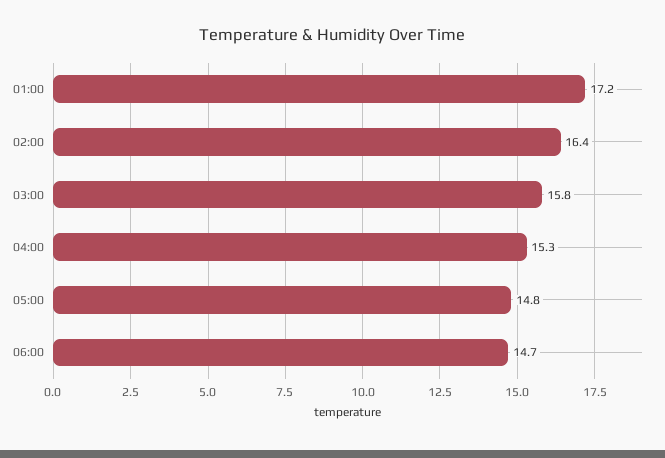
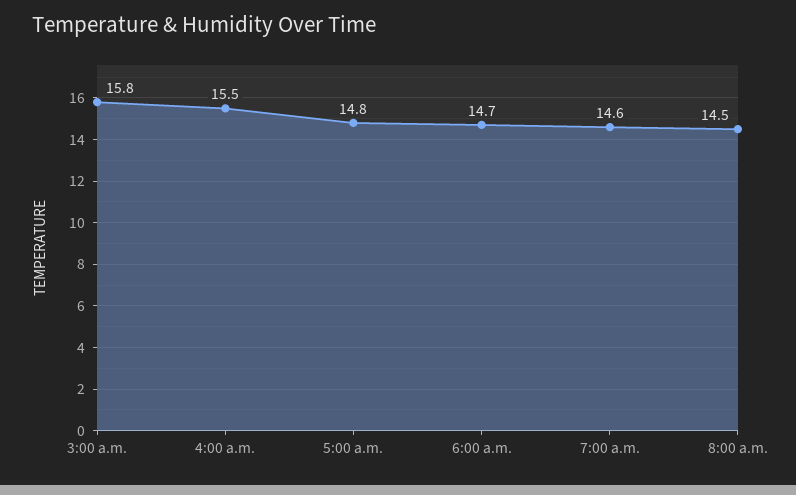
01:00: 17.2 -> none
02:00: 16.4 -> none
04:00: 15.3 -> 15.5
7:00 a.m.: none -> 14.6
8:00 a.m.: none -> 14.5

